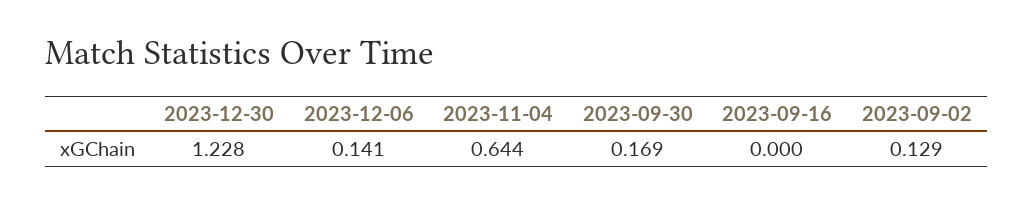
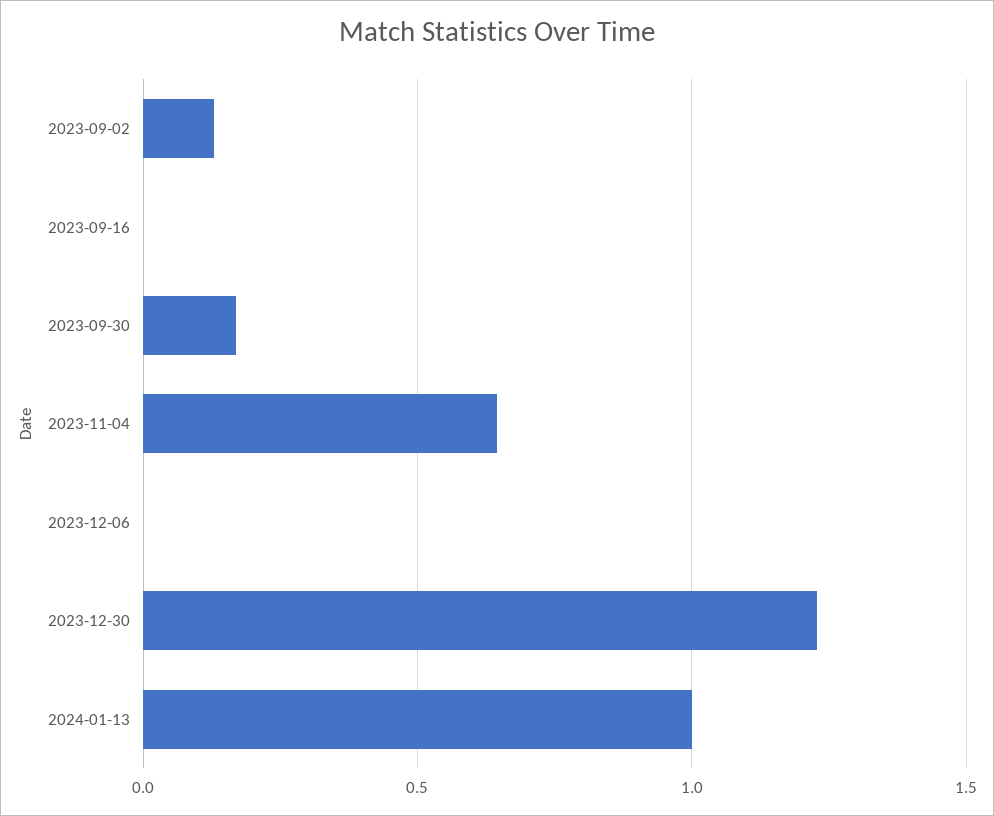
2023-12-06: 0.141 -> 0
2024-01-13: none -> 1

